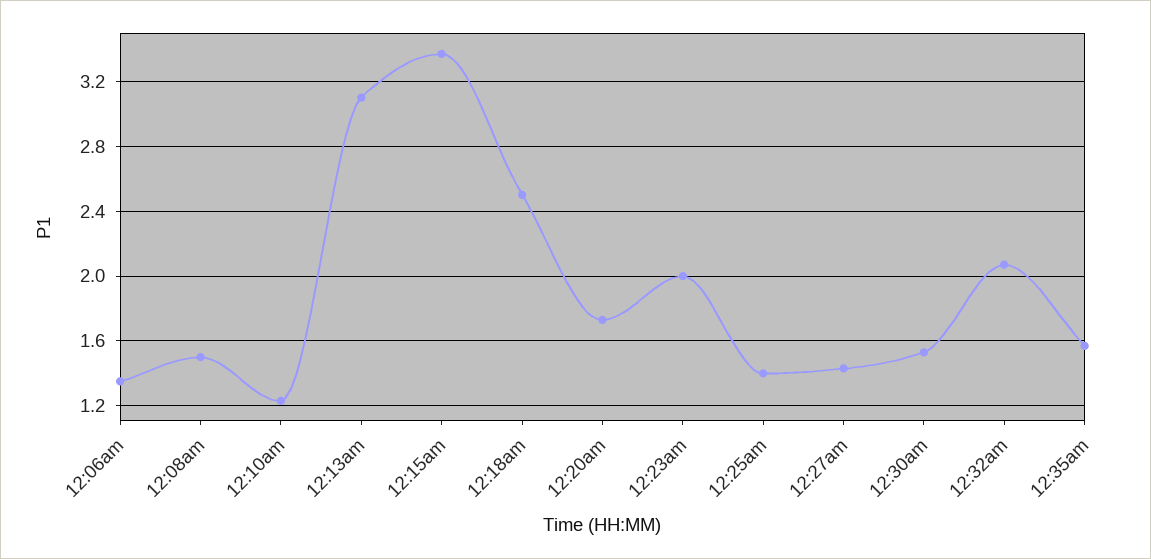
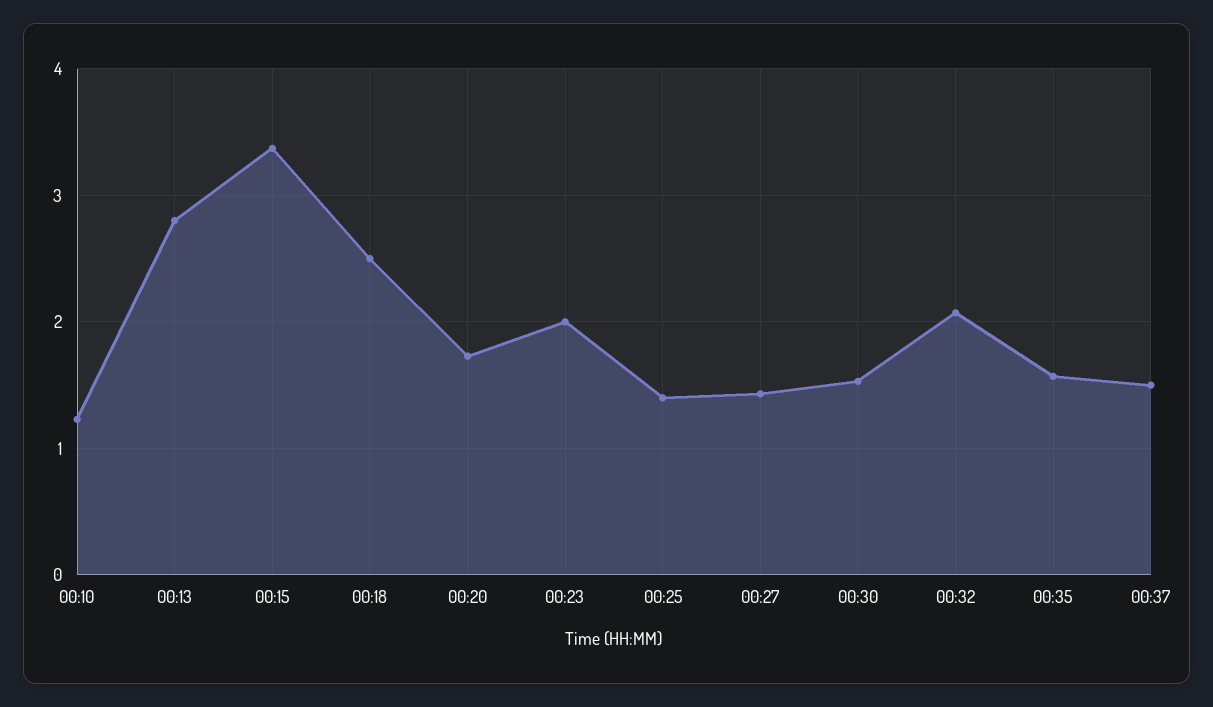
12:06am: 1.35 -> none
12:08am: 1.5 -> none
12:13am: 3.1 -> 2.8
00:37: none -> 1.5

